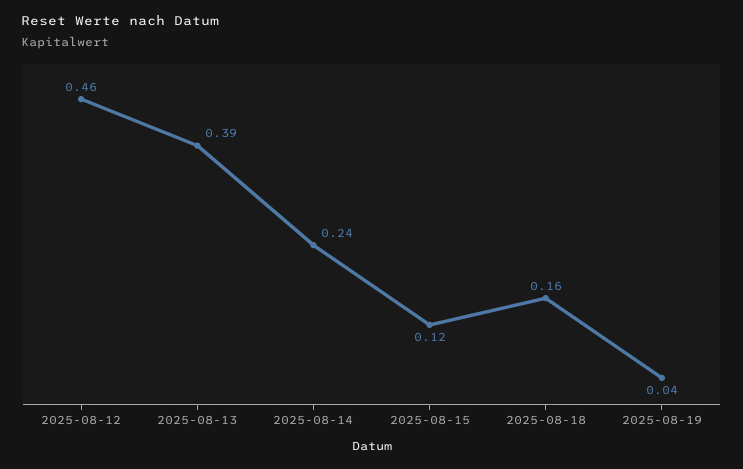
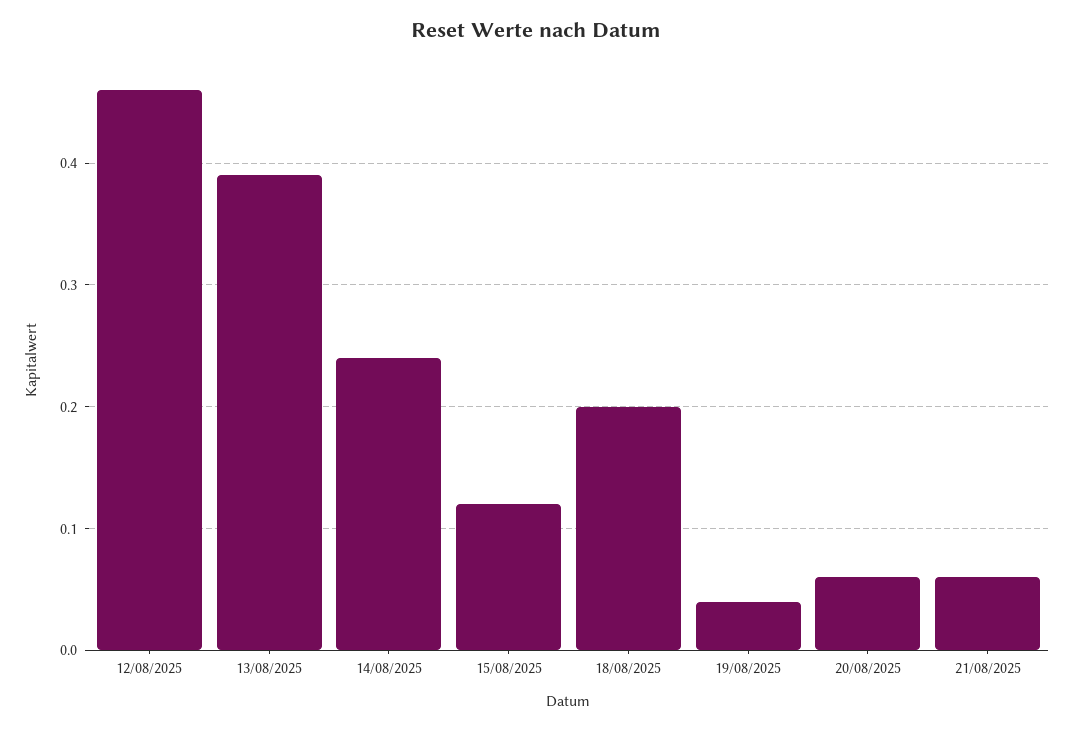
2025-08-18: 0.16 -> 0.2
20/08/2025: none -> 0.06
21/08/2025: none -> 0.06

